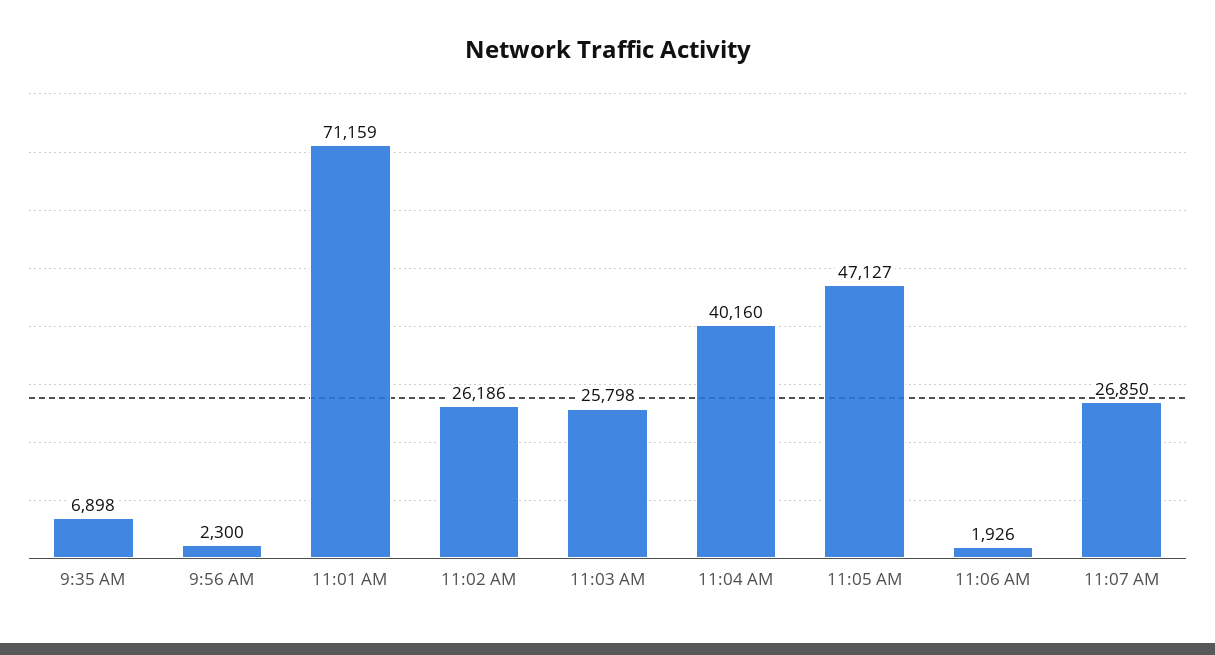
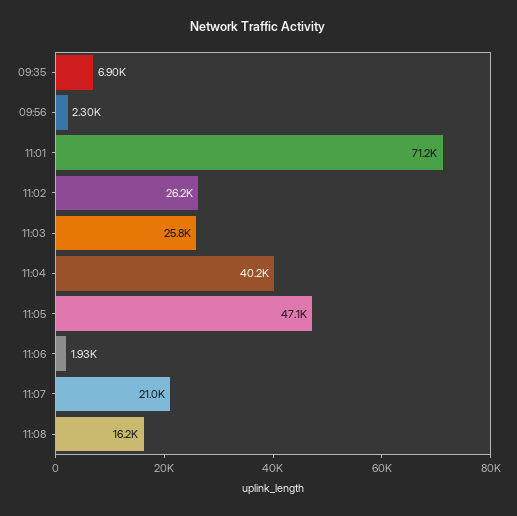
11:07 AM: 26850 -> 21000
11:08: none -> 16200

